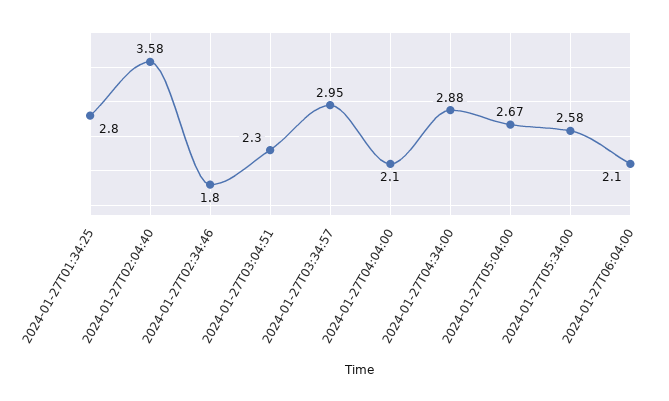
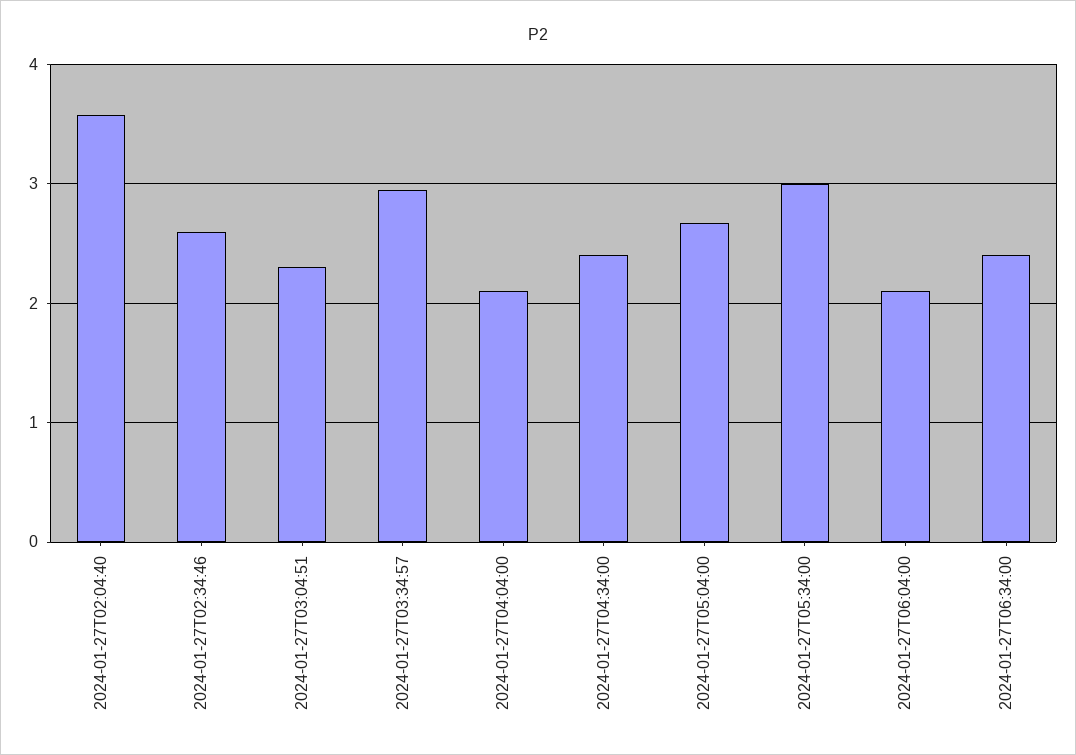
2024-01-27T01:34:25: 2.8 -> none
2024-01-27T02:34:46: 1.8 -> 2.6
2024-01-27T04:34:00: 2.88 -> 2.4
2024-01-27T05:34:00: 2.58 -> 3
2024-01-27T06:34:00: none -> 2.4

